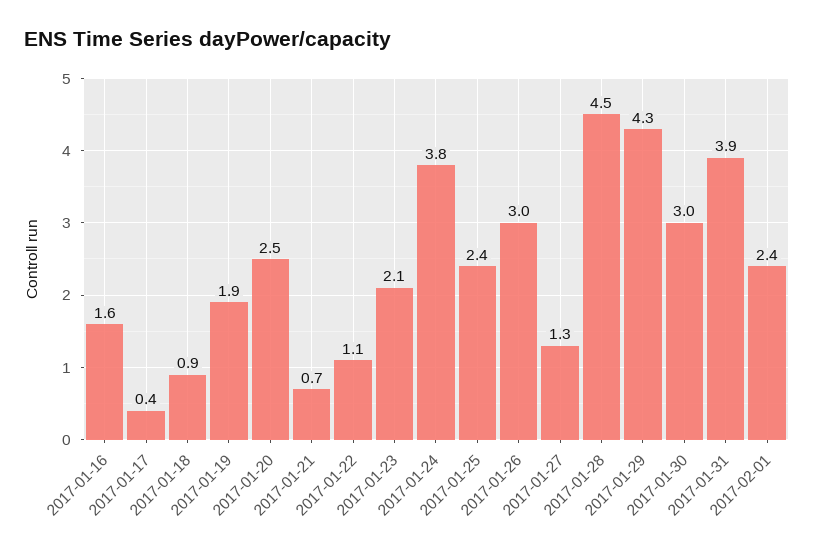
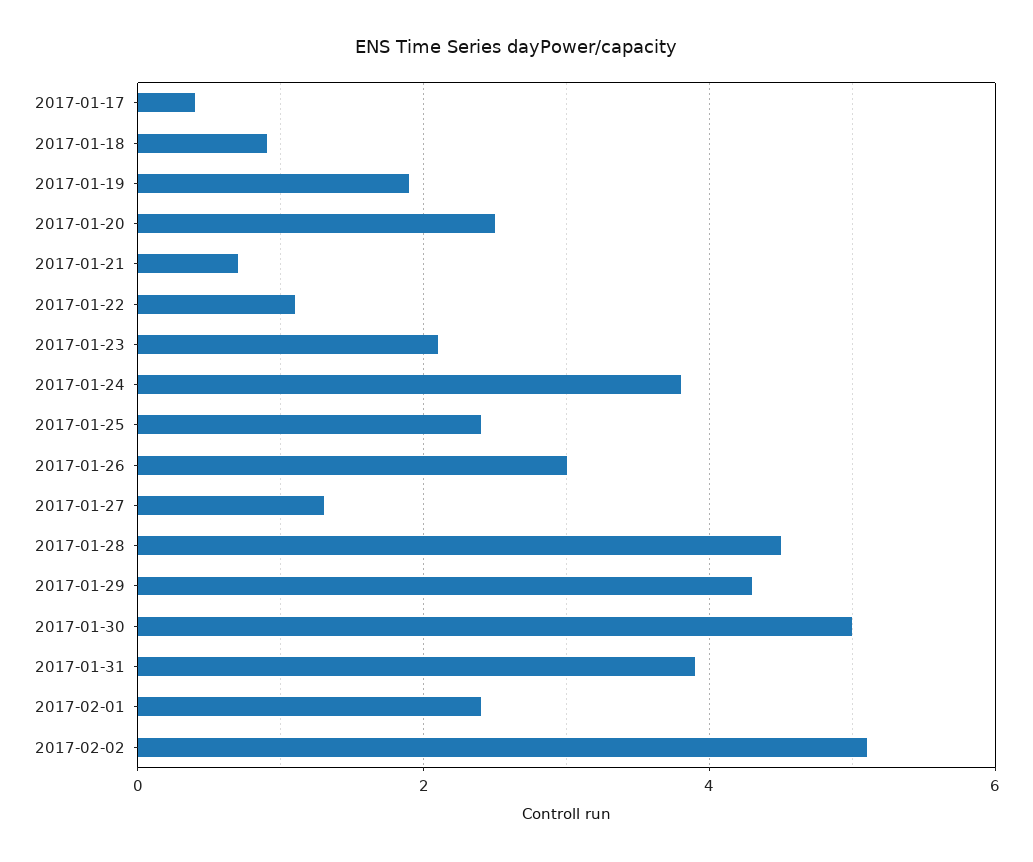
2017-01-16: 1.6 -> none
2017-01-30: 3 -> 5
2017-02-02: none -> 5

